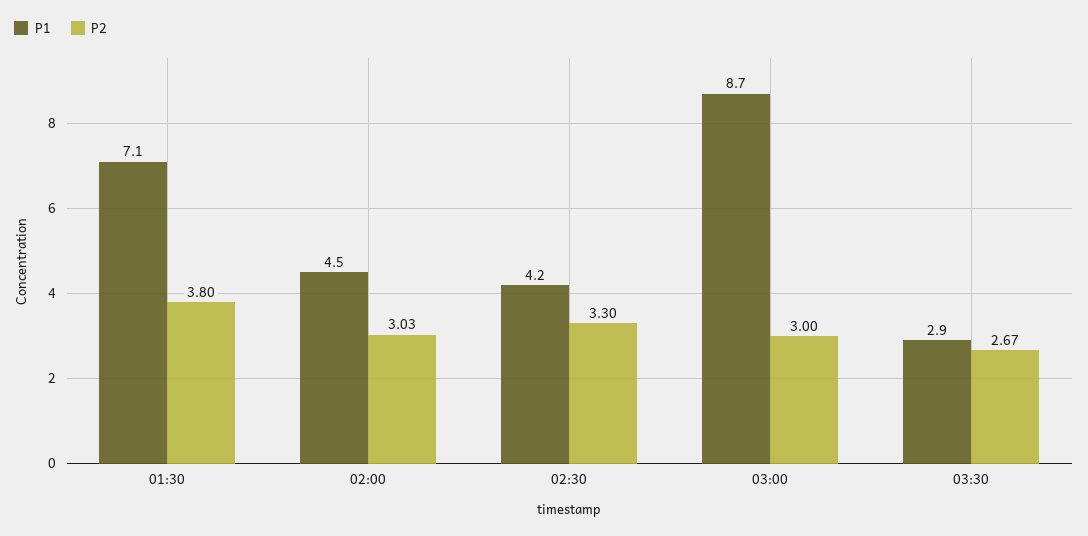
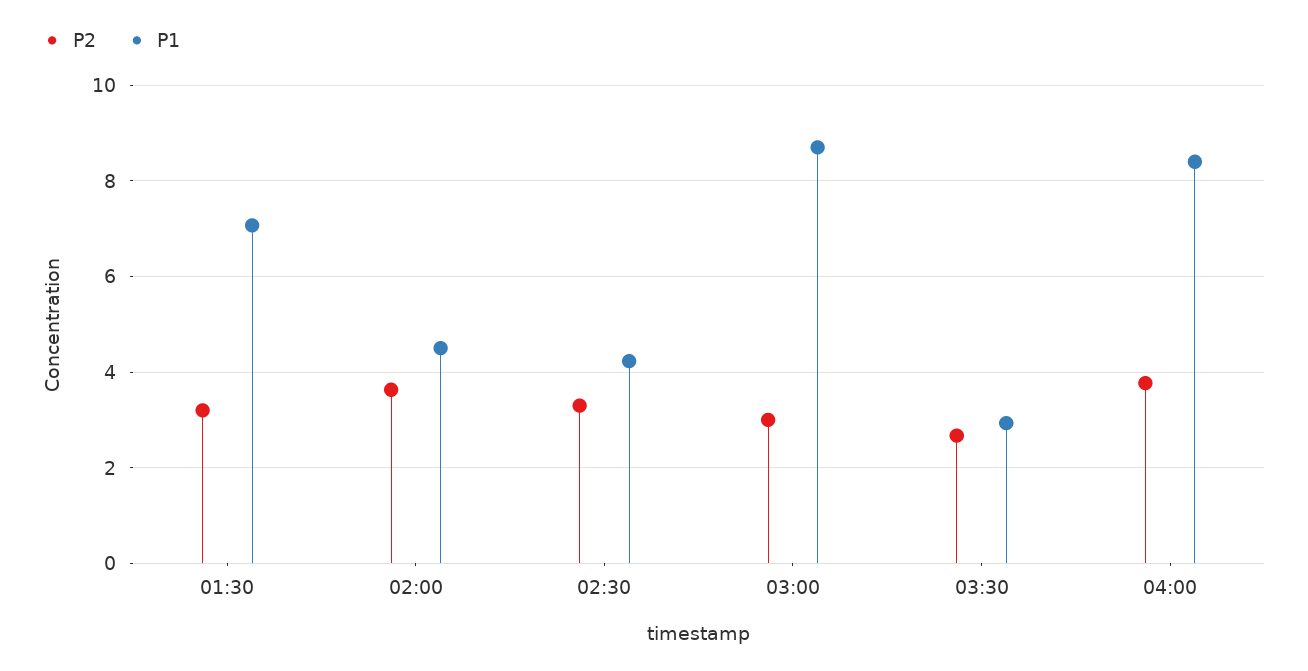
P2, 01:30: 3.8 -> 3.2
P2, 02:00: 3.03 -> 3.6
P2, 04:00: none -> 3.8
P1, 04:00: none -> 8.4

